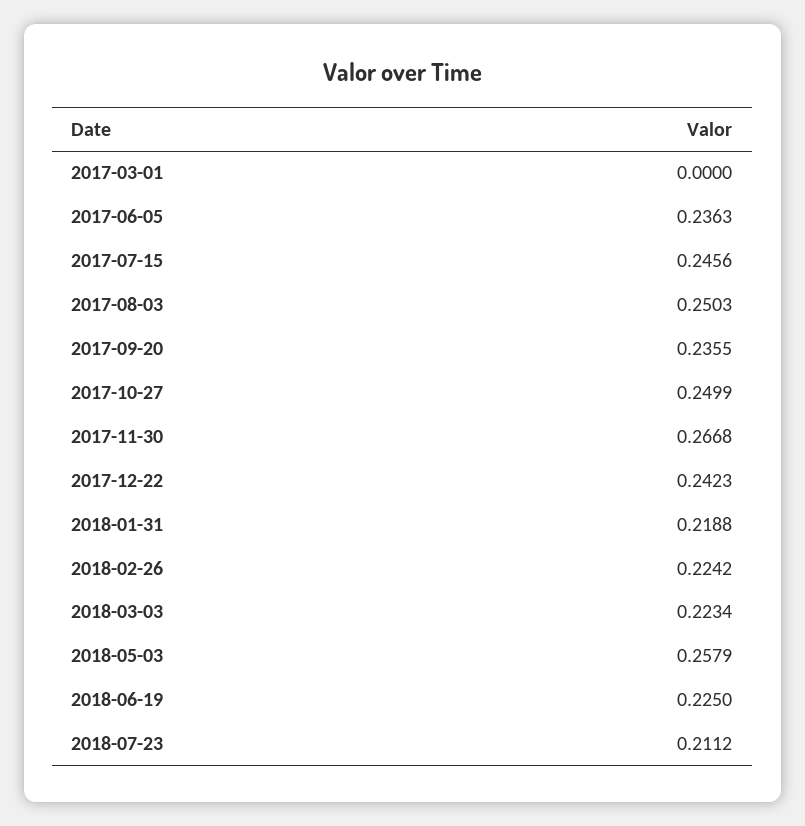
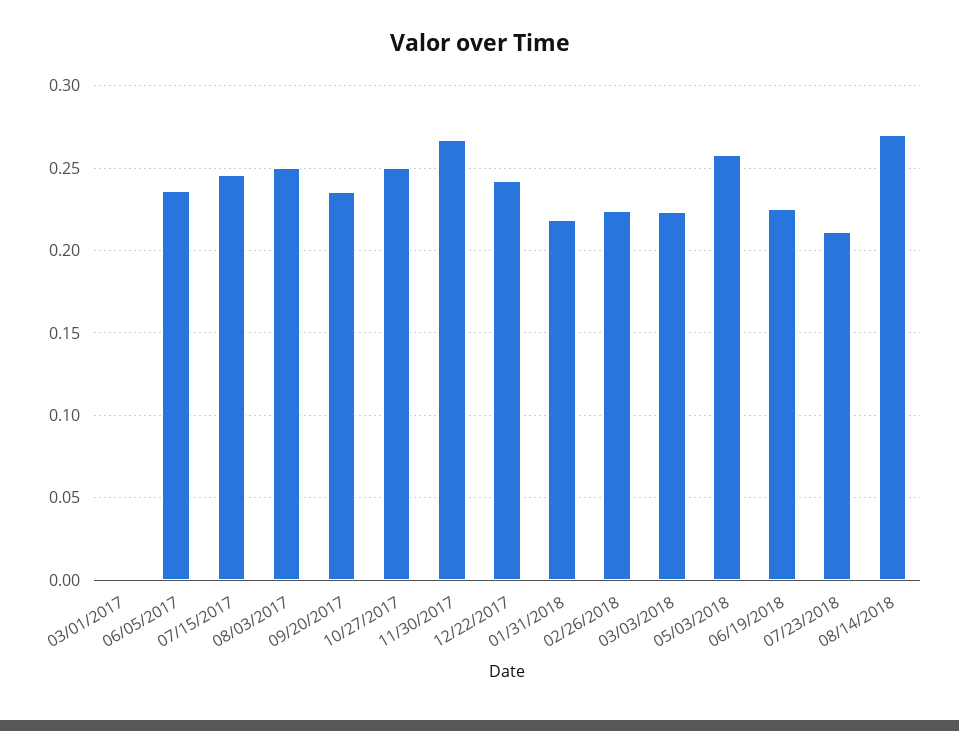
08/14/2018: none -> 0.27

